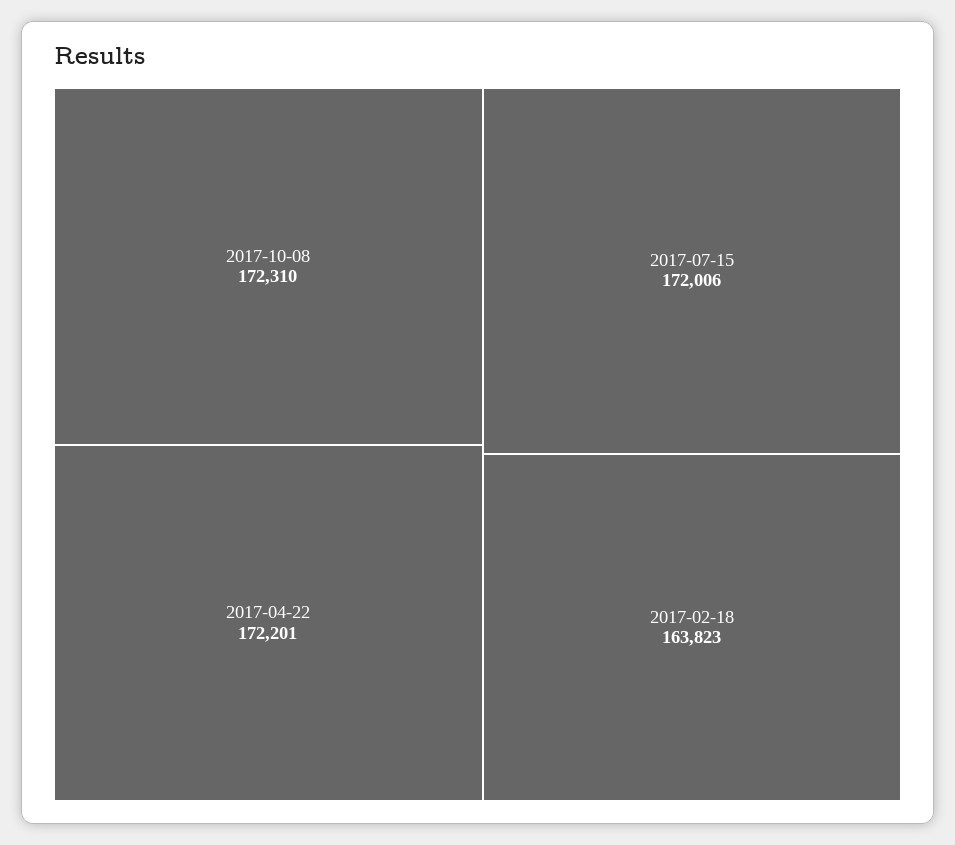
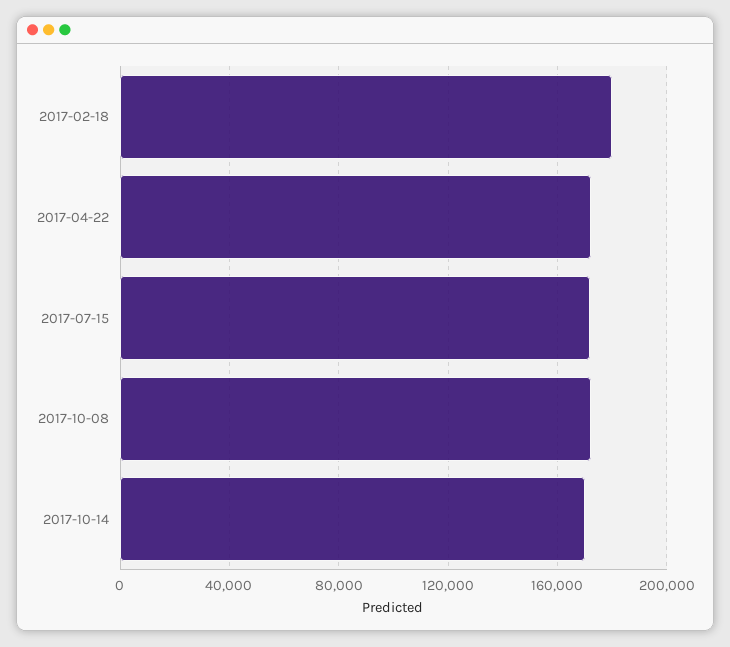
2017-02-18: 163823 -> 180000
2017-10-14: none -> 170000

